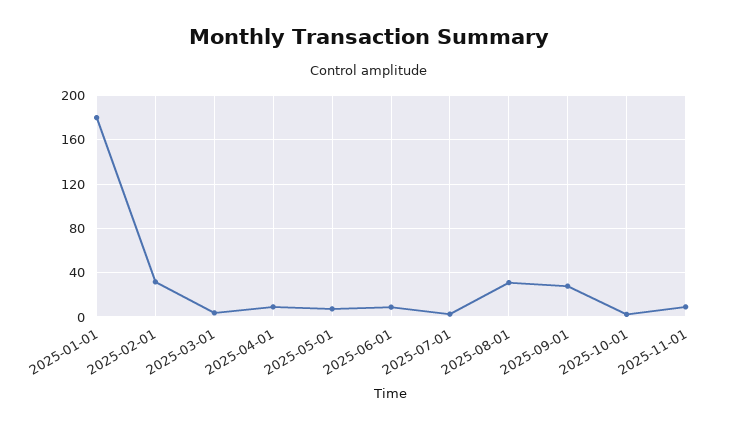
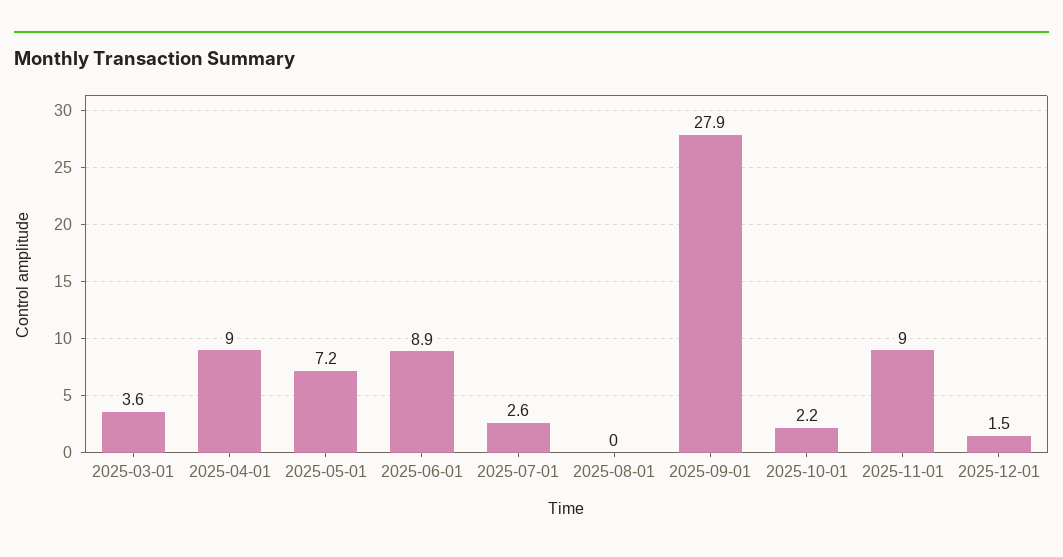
2025-01-01: 180 -> none
2025-02-01: 30 -> none
2025-08-01: 30 -> 0
2025-12-01: none -> 1.5

